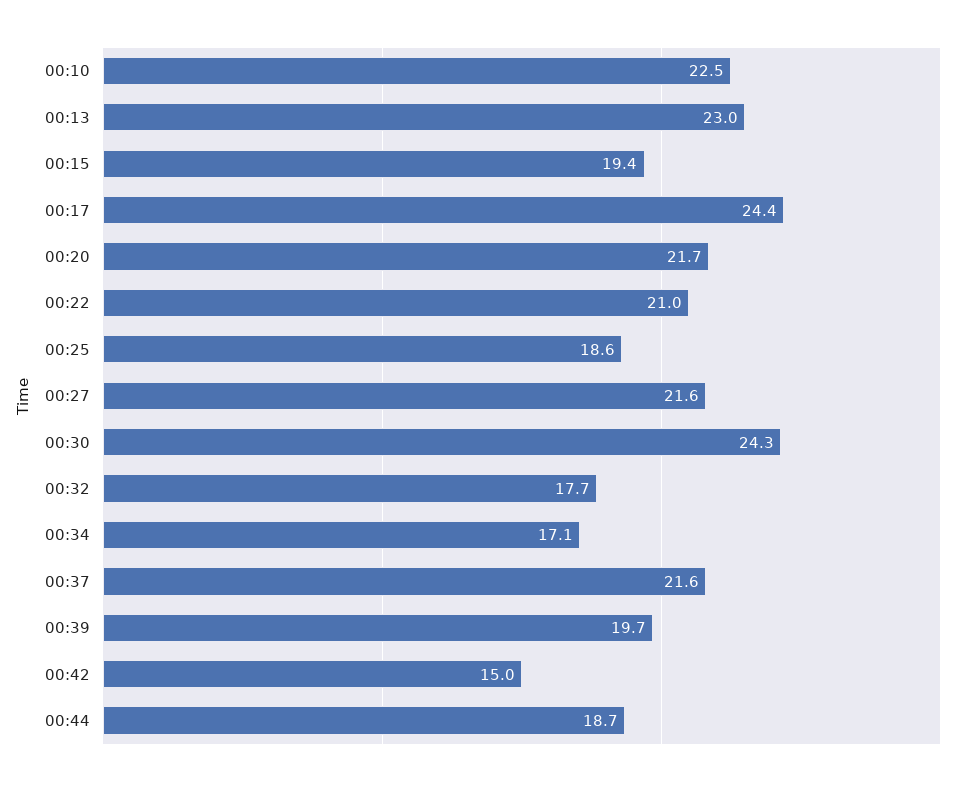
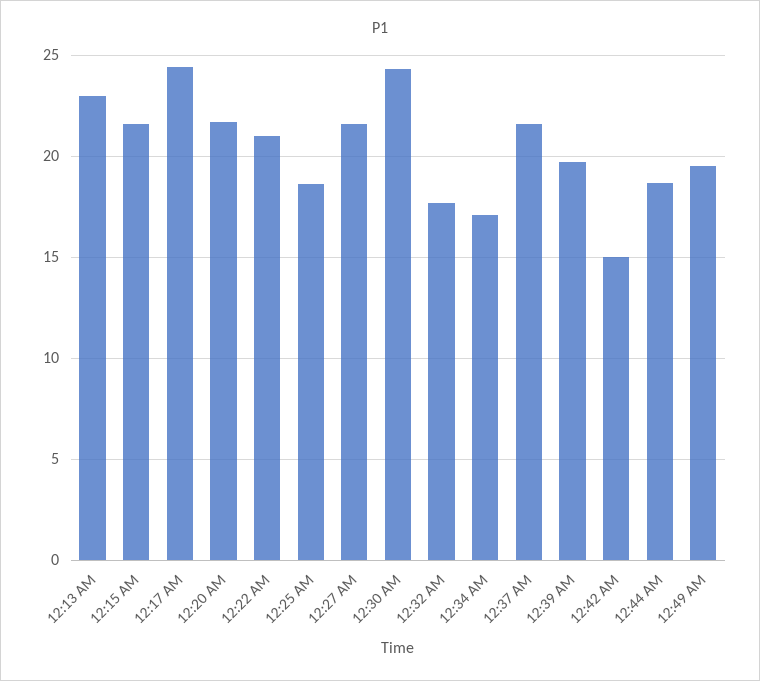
00:10: 22.5 -> none
00:15: 19.4 -> 21.5
12:49 AM: none -> 19.5

